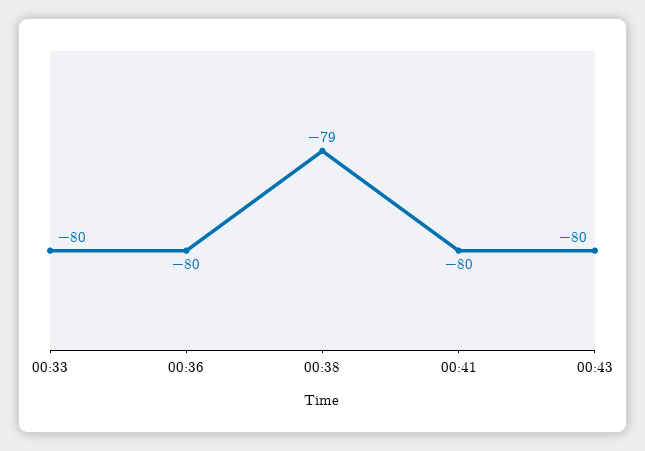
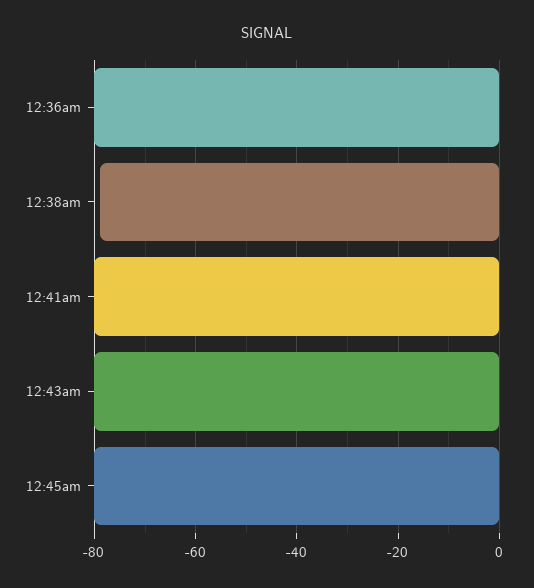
00:33: -80 -> none
12:45am: none -> -80

